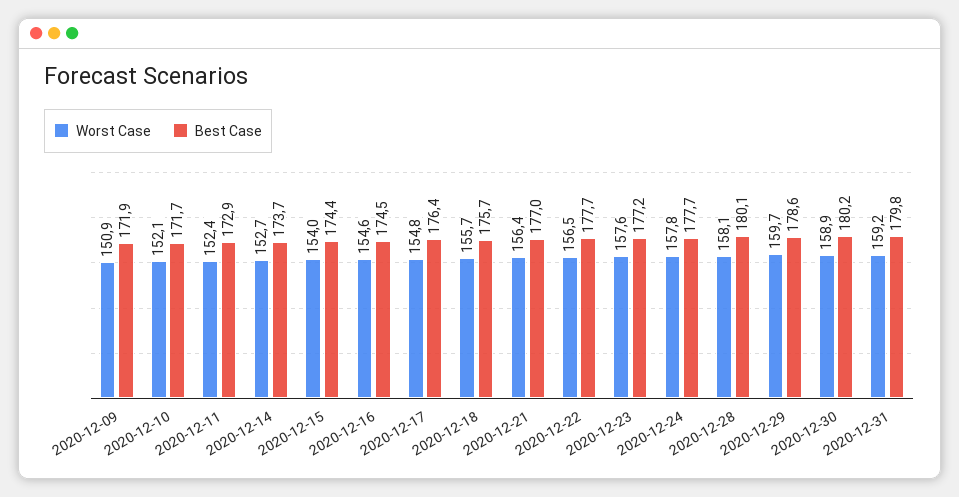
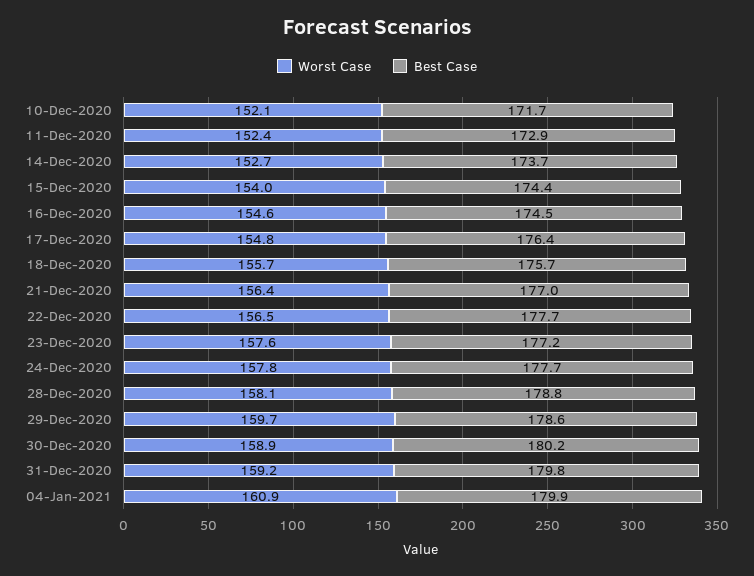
Worst Case, 2020-12-09: 150.9 -> none
Best Case, 2020-12-09: 171.9 -> none
Best Case, 2020-12-28: 180.1 -> 178.8
Worst Case, 04-Jan-2021: none -> 160.9
Best Case, 04-Jan-2021: none -> 179.9

